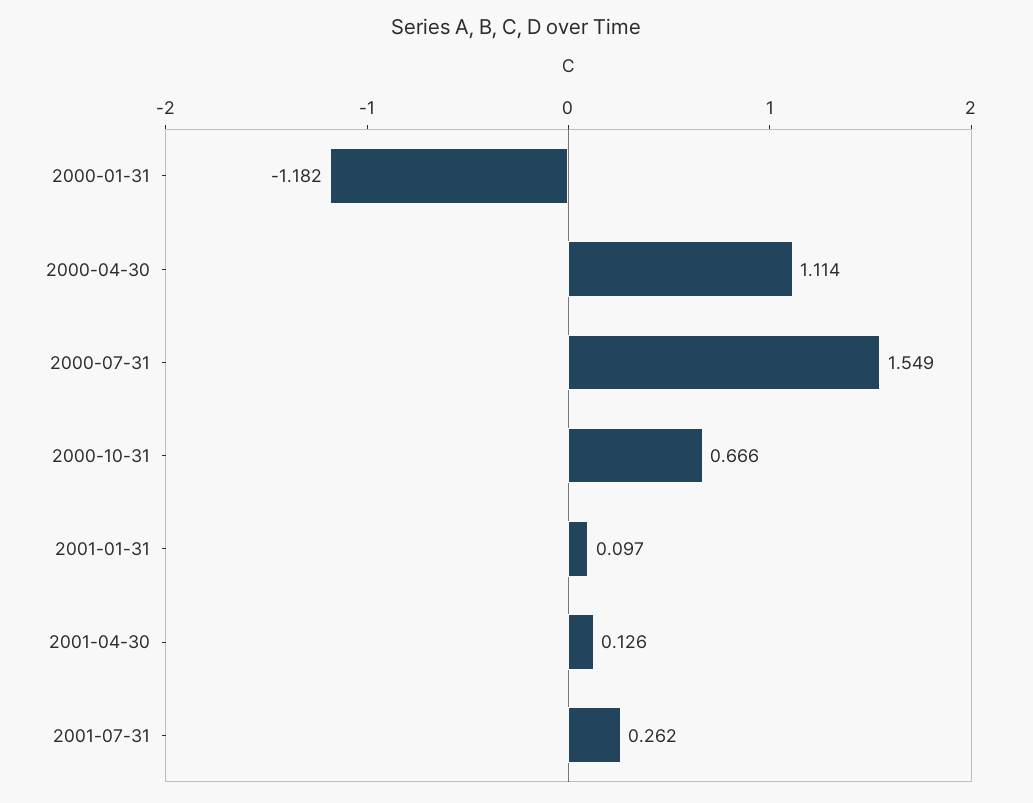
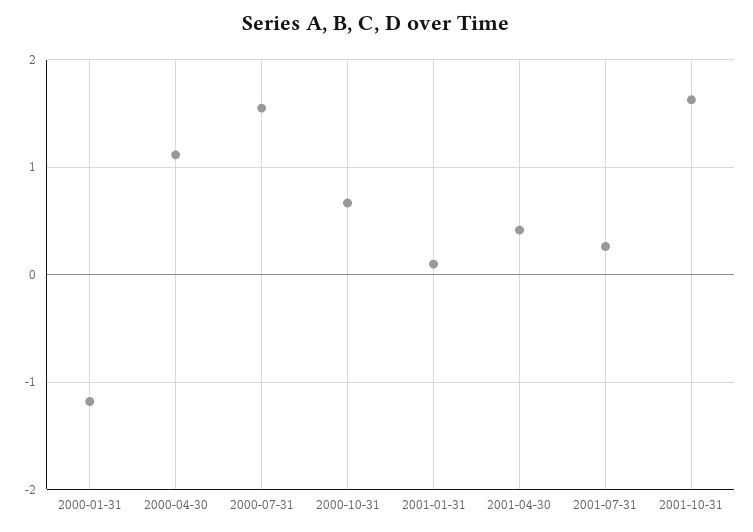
2001-04-30: 0.126 -> 0.4
2001-10-31: none -> 1.6

